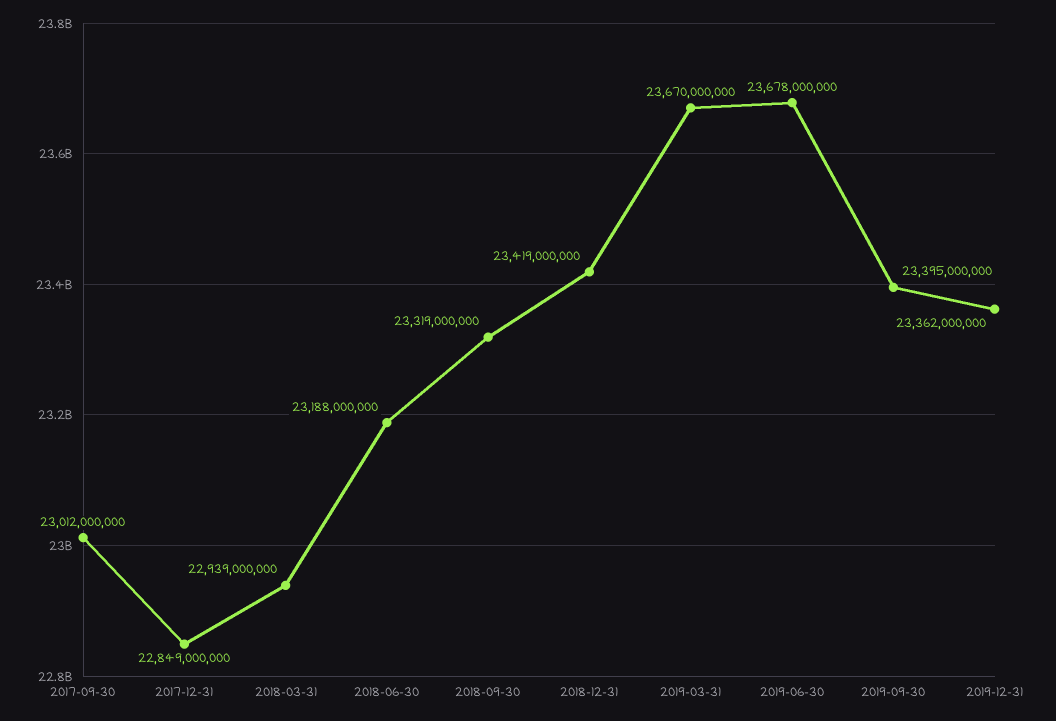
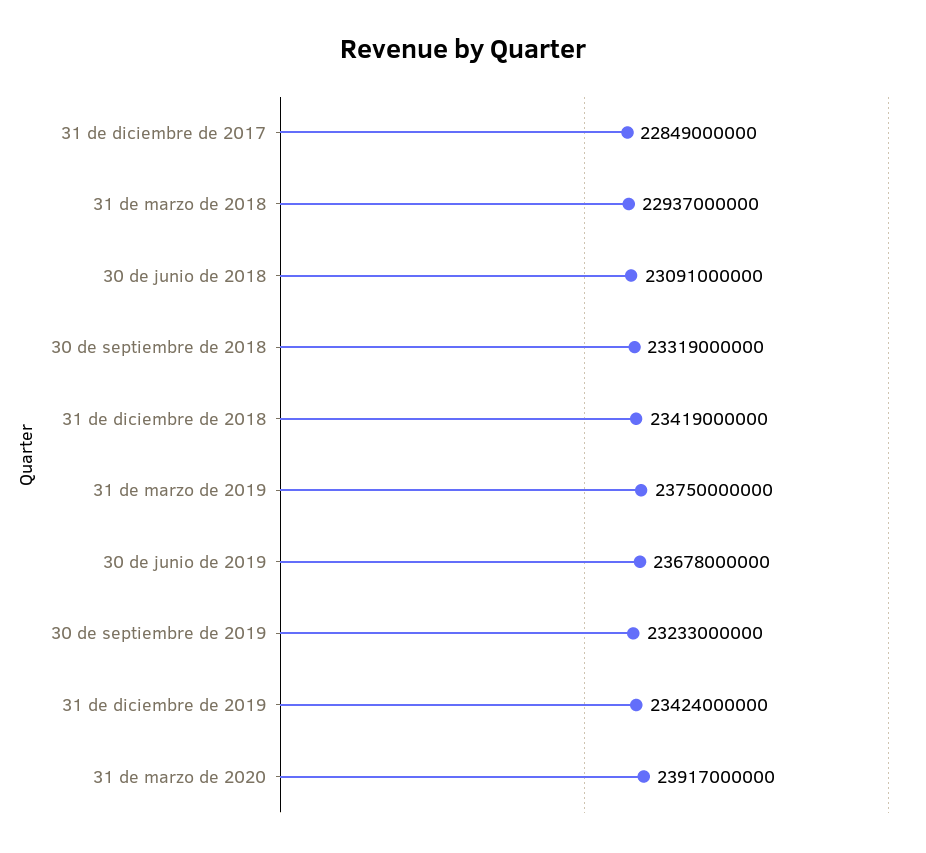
2017-09-30: 23012000000 -> none
2018-03-31: 22939000000 -> 22937000000
2018-06-30: 23188000000 -> 23091000000
2019-03-31: 23670000000 -> 23750000000
2019-09-30: 23395000000 -> 23233000000
2019-12-31: 23362000000 -> 23424000000
31 de marzo de 2020: none -> 23917000000

